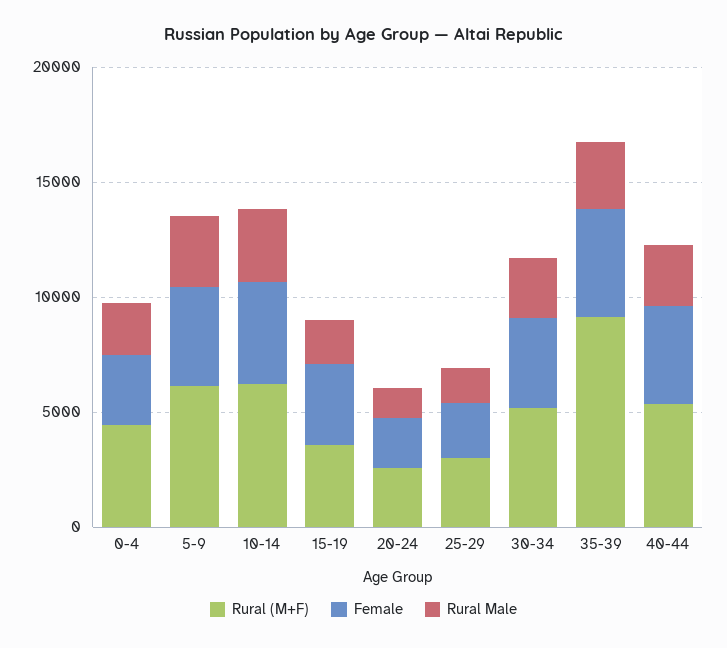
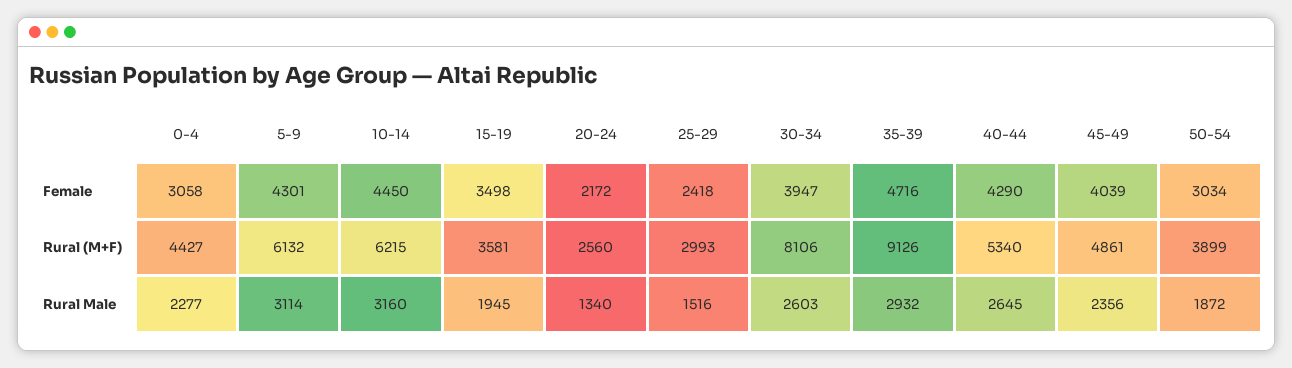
Rural (M+F), 30-34: 5000 -> 8106
Female, 45-49: none -> 4039
Female, 50-54: none -> 3034
Rural (M+F), 45-49: none -> 4861
Rural (M+F), 50-54: none -> 3899
Rural Male, 45-49: none -> 2356
Rural Male, 50-54: none -> 1872

